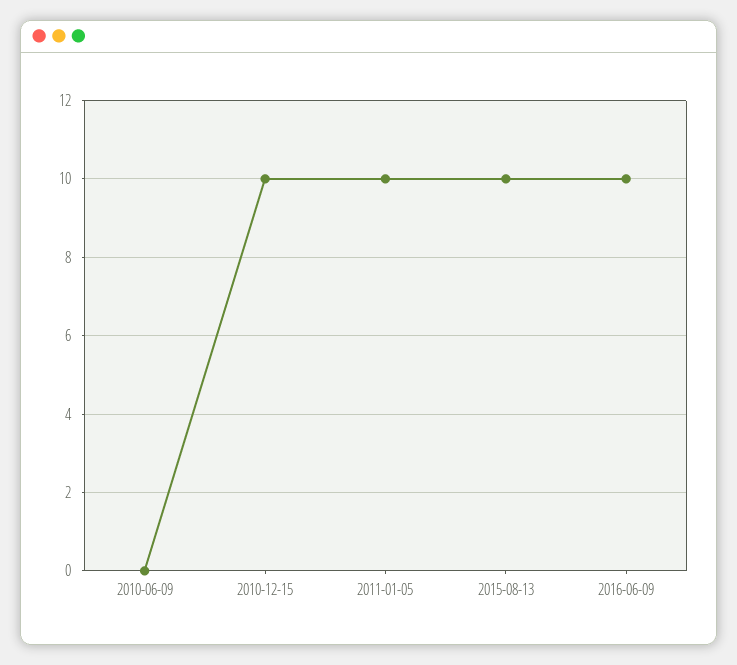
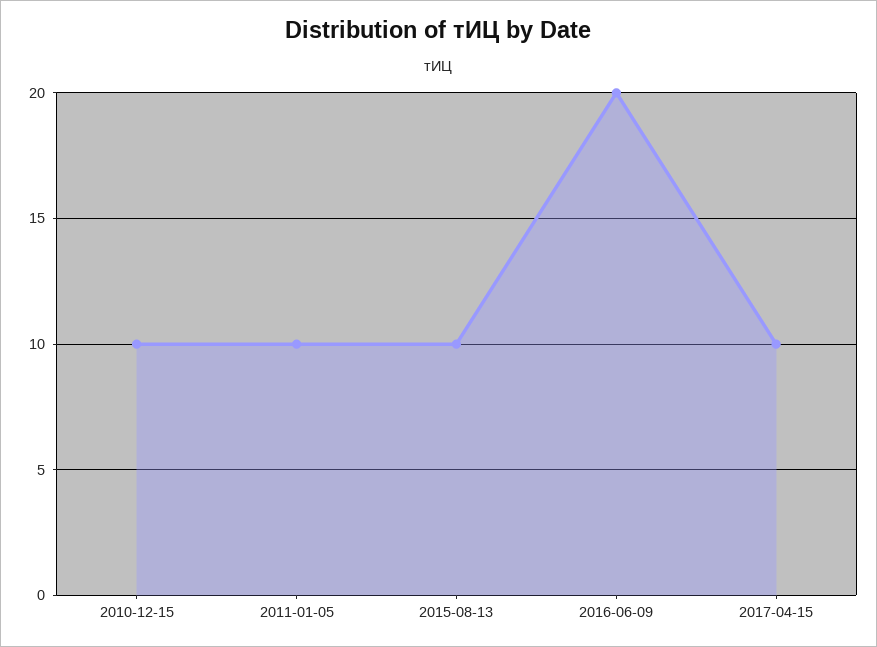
2010-06-09: 0 -> none
2016-06-09: 10 -> 20
2017-04-15: none -> 10

